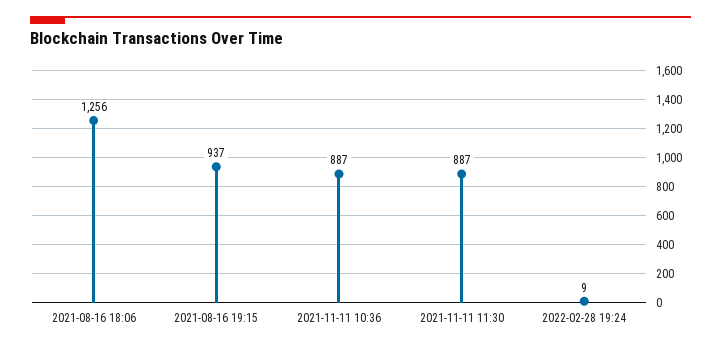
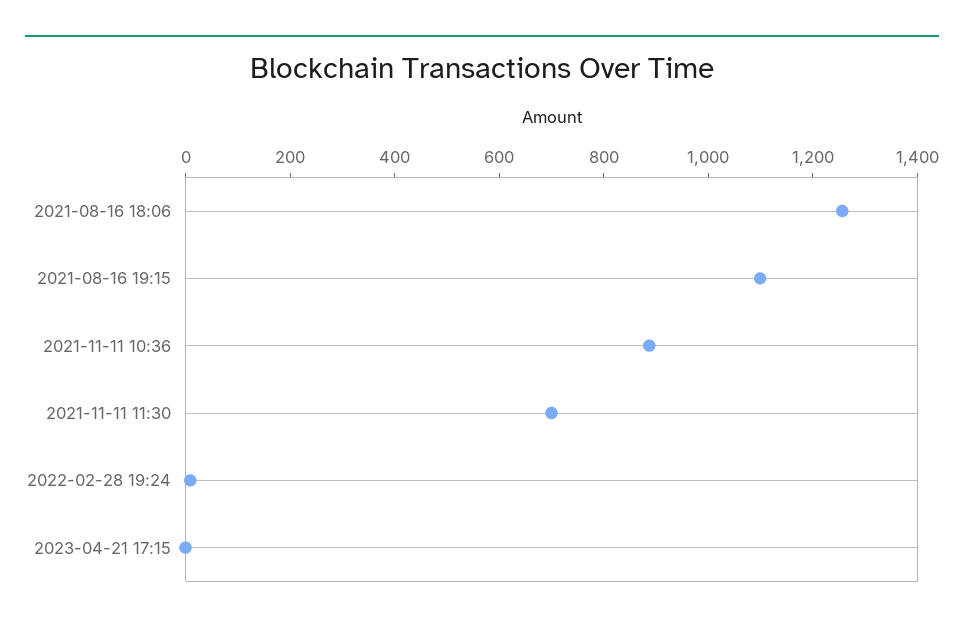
2021-08-16 19:15: 937 -> 1100
2021-11-11 11:30: 887 -> 700
2023-04-21 17:15: none -> 0

